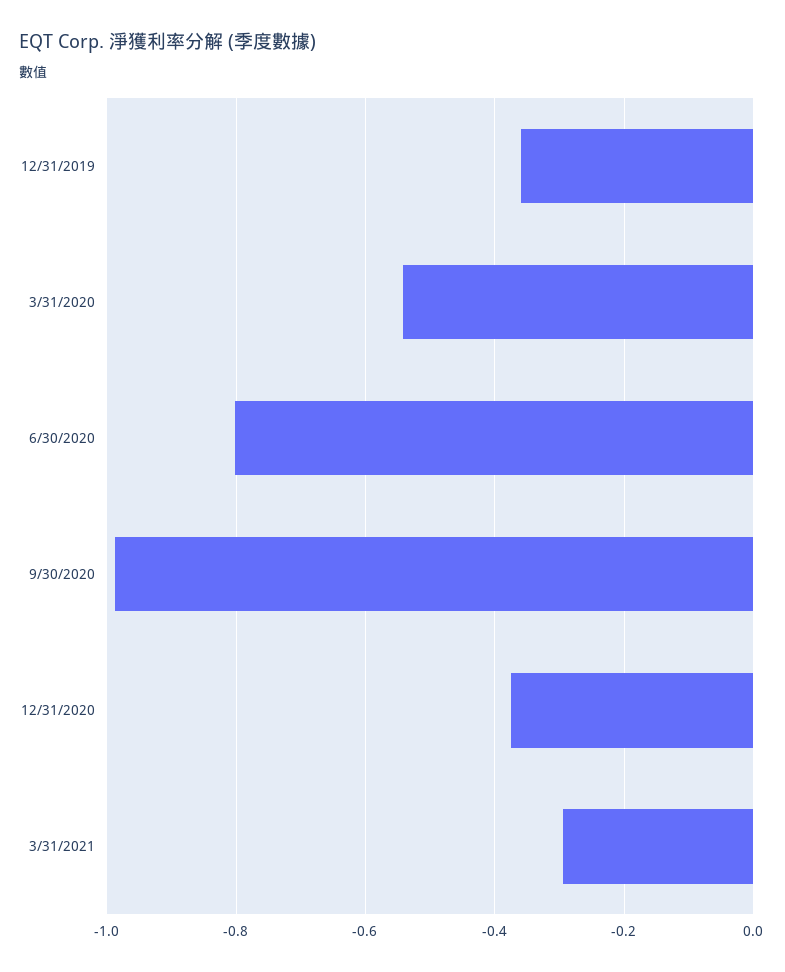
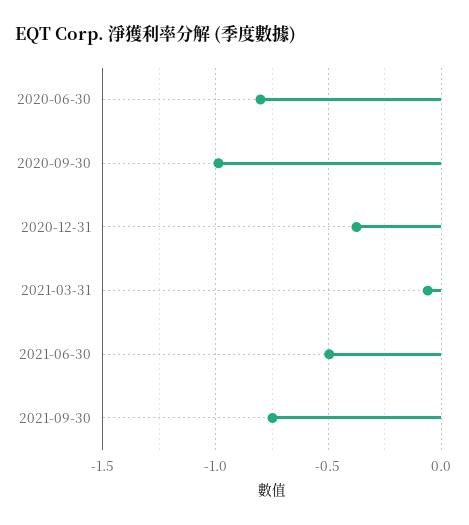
12/31/2019: -0.36 -> none
3/31/2020: -0.54 -> none
3/31/2021: -0.3 -> -0.05
2021-06-30: none -> -0.5
2021-09-30: none -> -0.75

